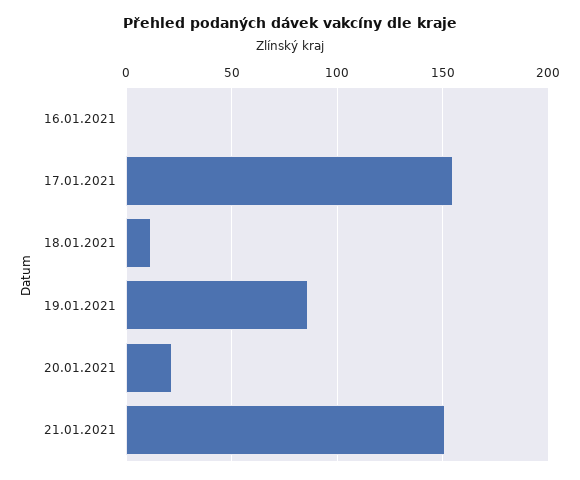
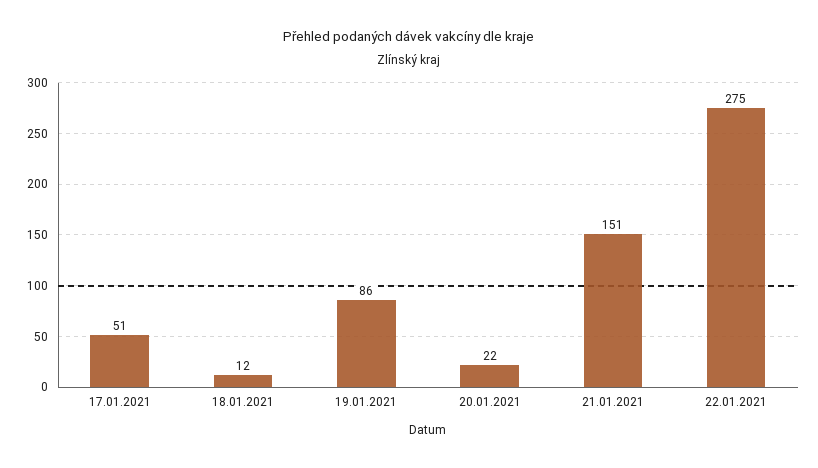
16.01.2021: 0 -> none
17.01.2021: 155 -> 51
22.01.2021: none -> 275

